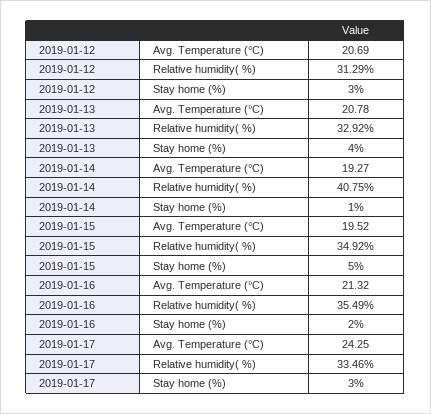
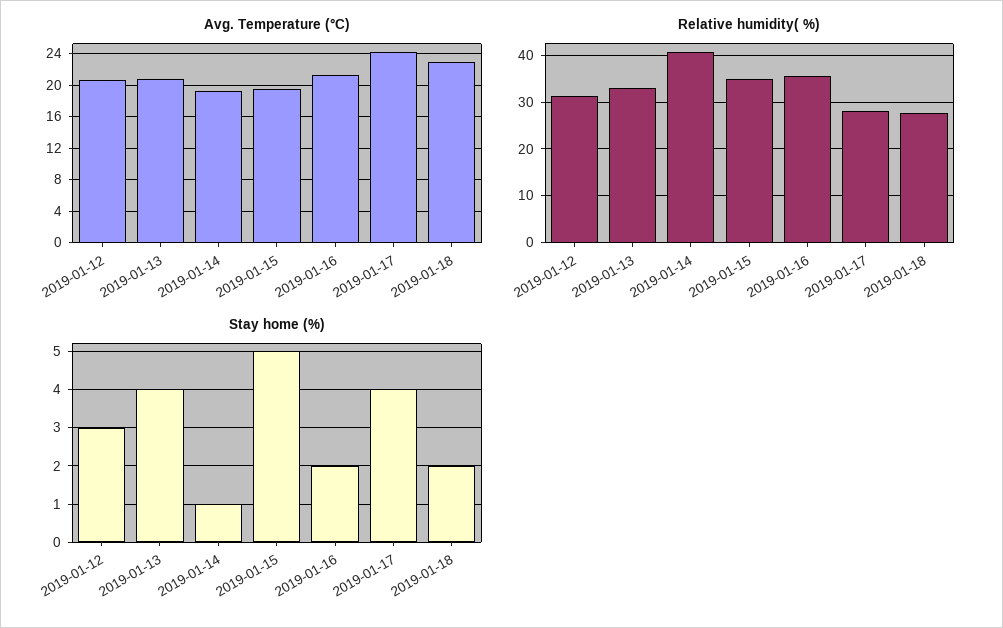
Relative humidity( %), 2019-01-17: 33.46 -> 28
Stay home (%), 2019-01-17: 3 -> 4
Avg. Temperature (°C), 2019-01-18: none -> 23
Relative humidity( %), 2019-01-18: none -> 28
Stay home (%), 2019-01-18: none -> 2

